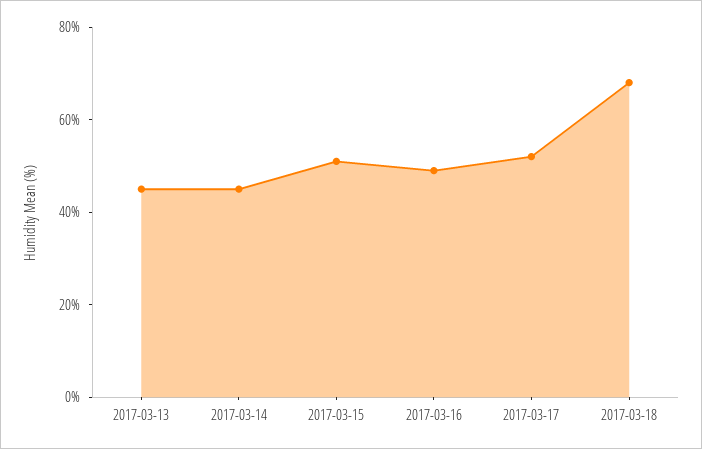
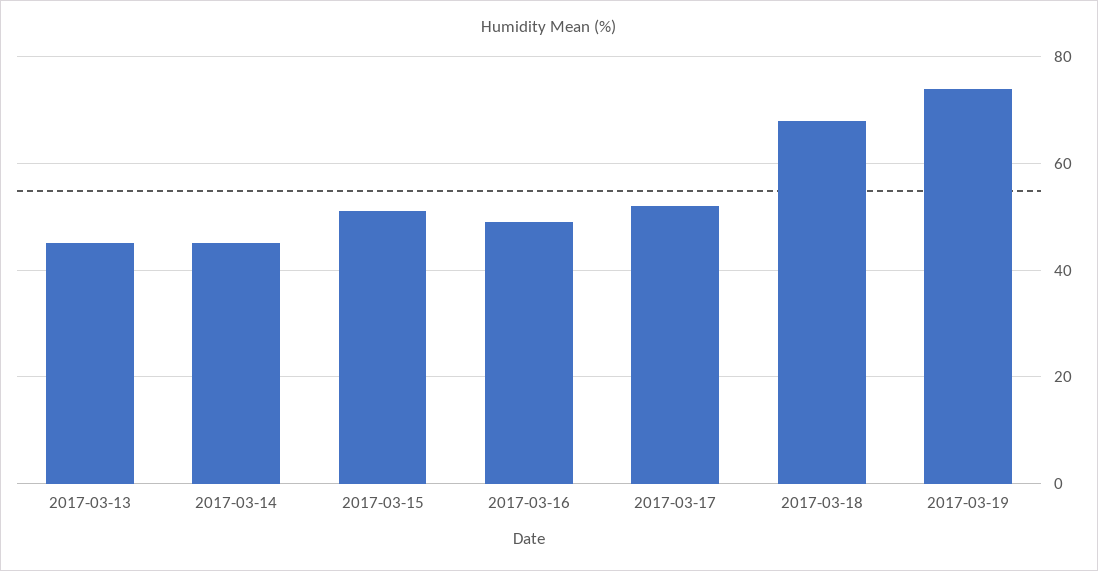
2017-03-19: none -> 75

